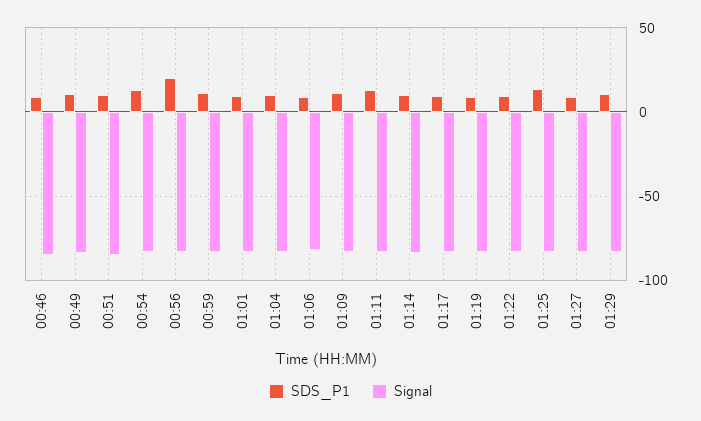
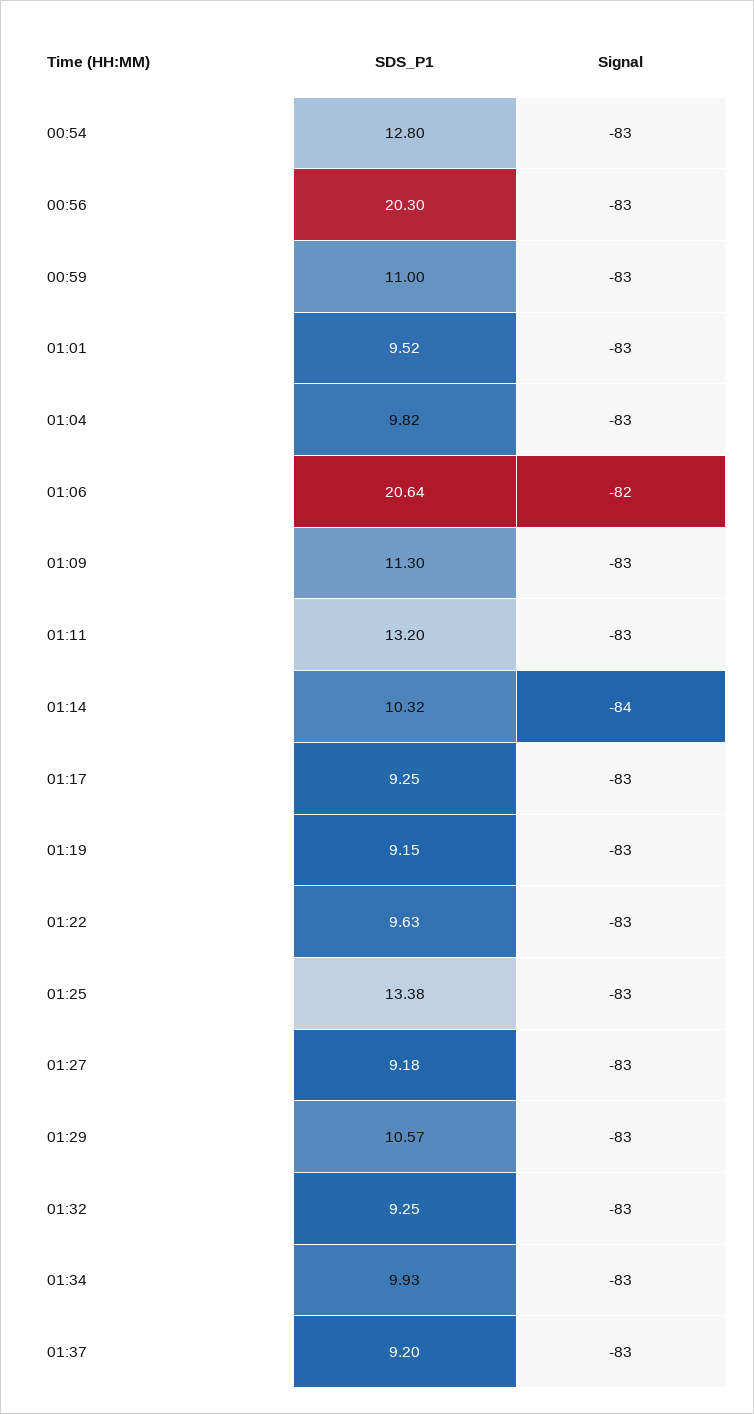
SDS_P1, 00:46: 10 -> none
Signal, 00:46: -85 -> none
SDS_P1, 00:49: 10 -> none
Signal, 00:49: -85 -> none
SDS_P1, 00:51: 10 -> none
Signal, 00:51: -85 -> none
SDS_P1, 01:06: 10 -> 20.64
SDS_P1, 01:32: none -> 9.25
Signal, 01:32: none -> -83
SDS_P1, 01:34: none -> 9.93
Signal, 01:34: none -> -83
SDS_P1, 01:37: none -> 9.2
Signal, 01:37: none -> -83

